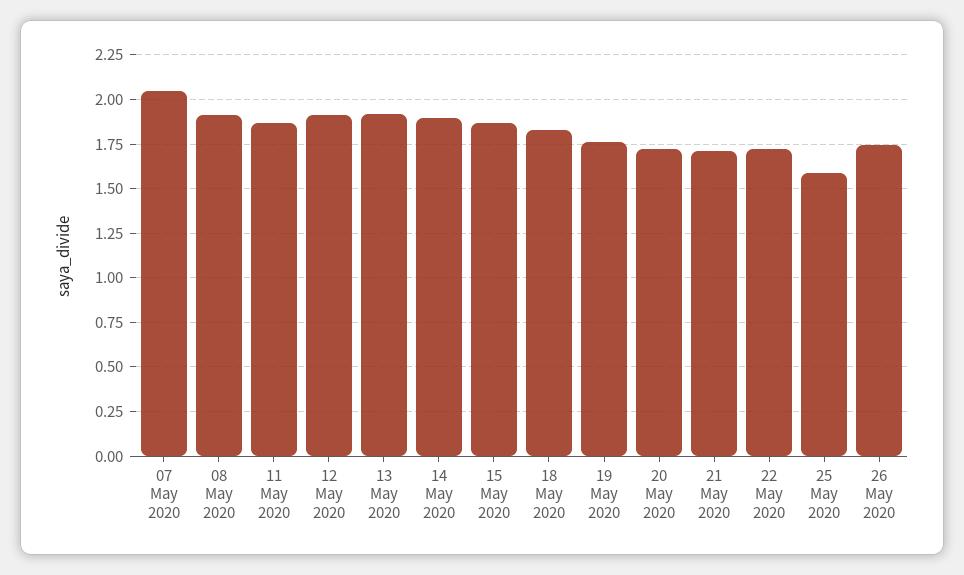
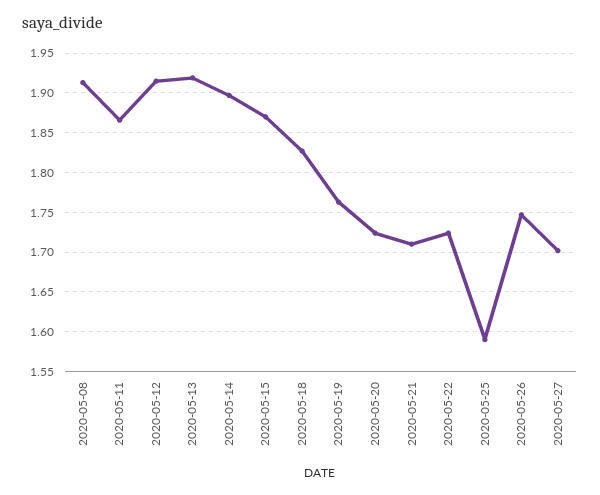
07 May 2020: 2.05 -> none
2020-05-27: none -> 1.7

